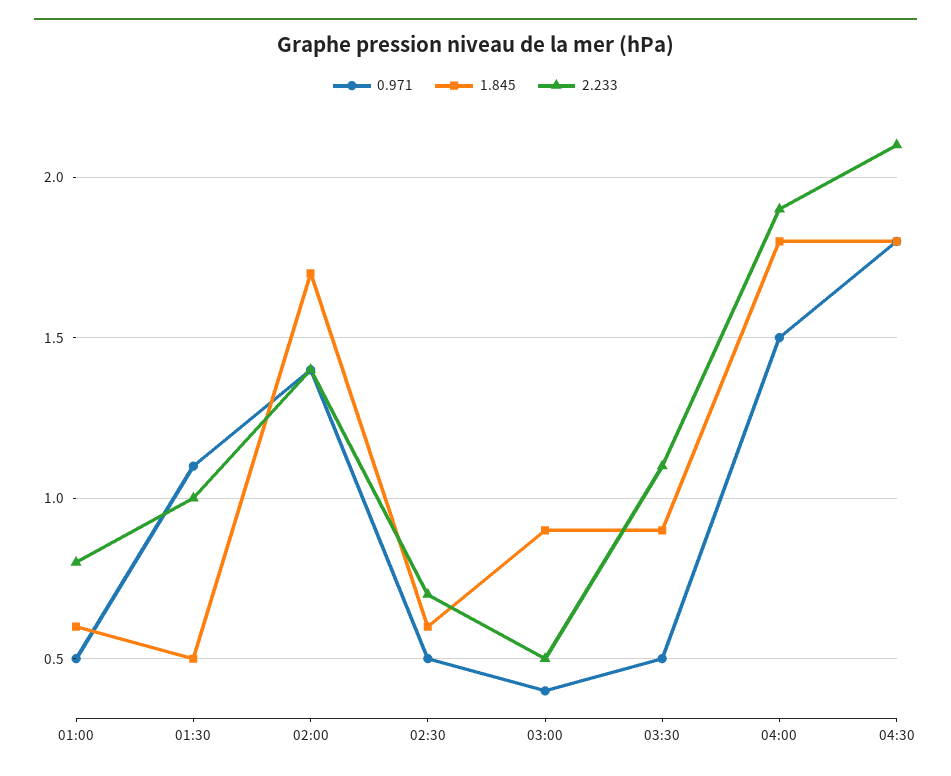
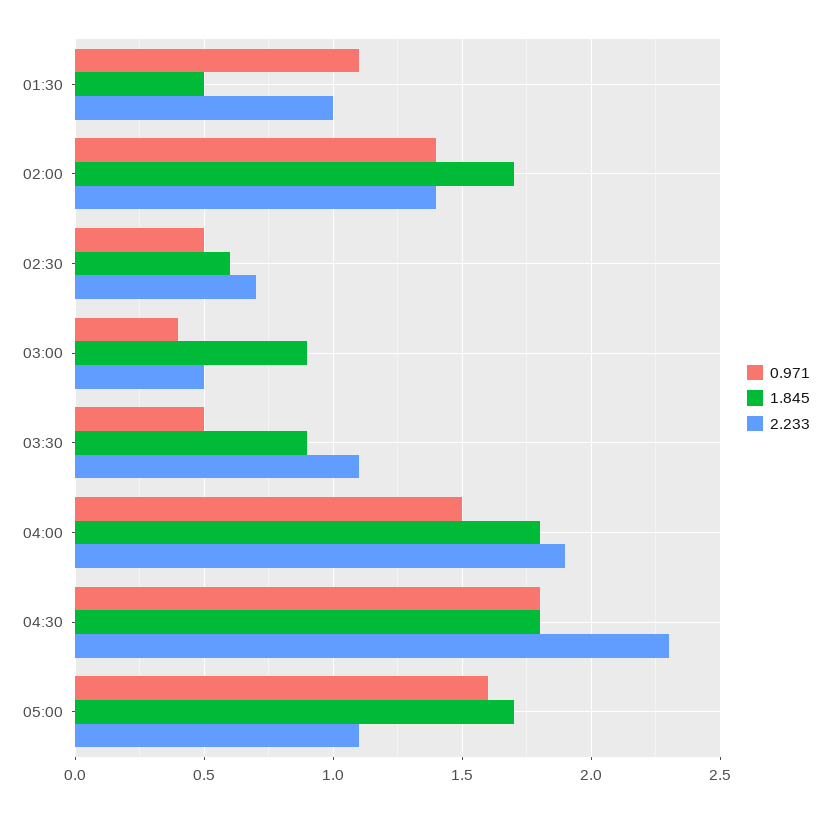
0.971, 01:00: 0.5 -> none
1.845, 01:00: 0.6 -> none
2.233, 01:00: 0.8 -> none
2.233, 04:30: 2.1 -> 2.3
0.971, 05:00: none -> 1.6
1.845, 05:00: none -> 1.7
2.233, 05:00: none -> 1.1

